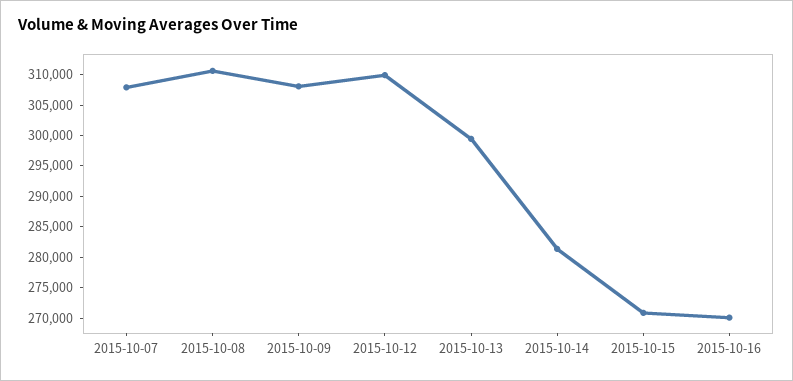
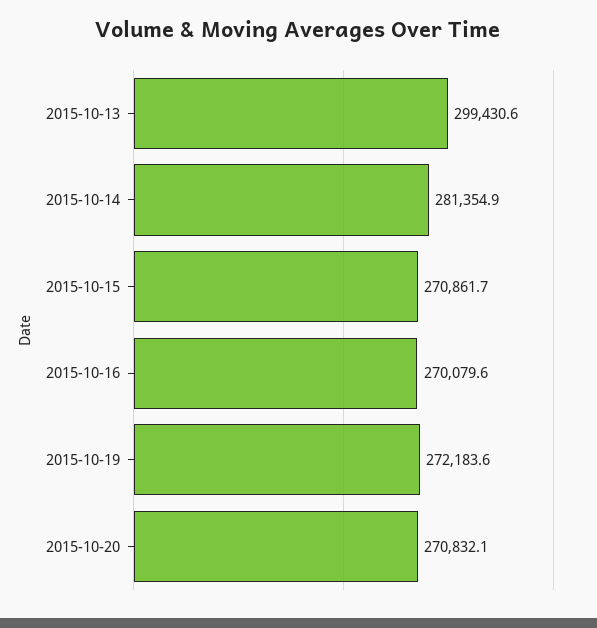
2015-10-07: 307500 -> none
2015-10-08: 310000 -> none
2015-10-09: 307500 -> none
2015-10-12: 310000 -> none
2015-10-19: none -> 272183.6
2015-10-20: none -> 270832.1

